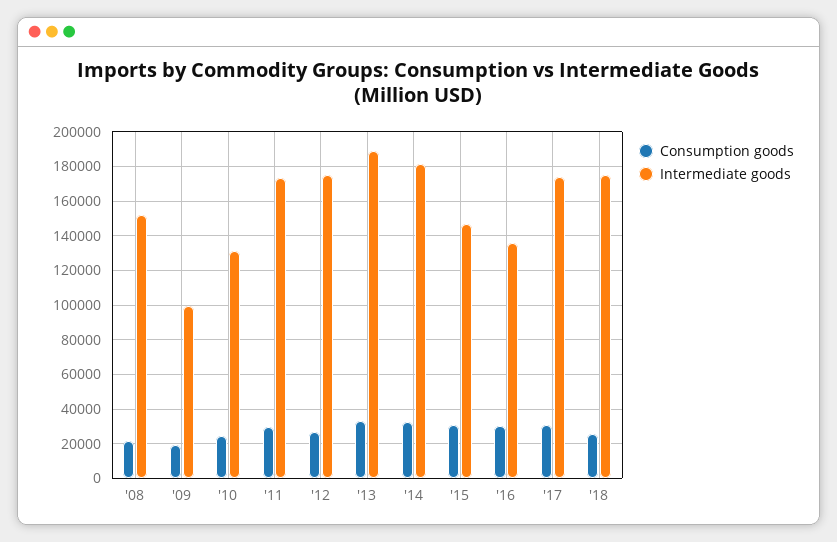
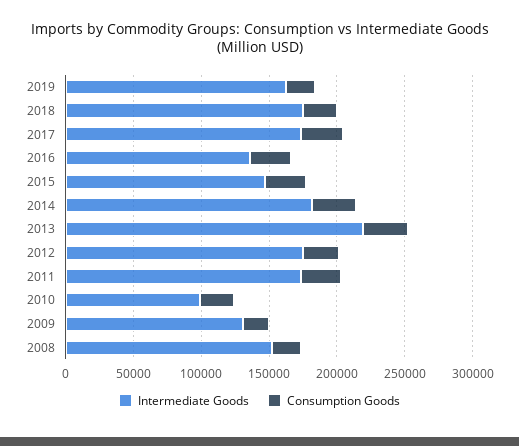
Intermediate goods, '09: 100000 -> 130000
Intermediate goods, '10: 130000 -> 100000
Intermediate goods, '13: 190000 -> 220000
Intermediate goods, 2019: none -> 160000
Consumption goods, 2019: none -> 20000

